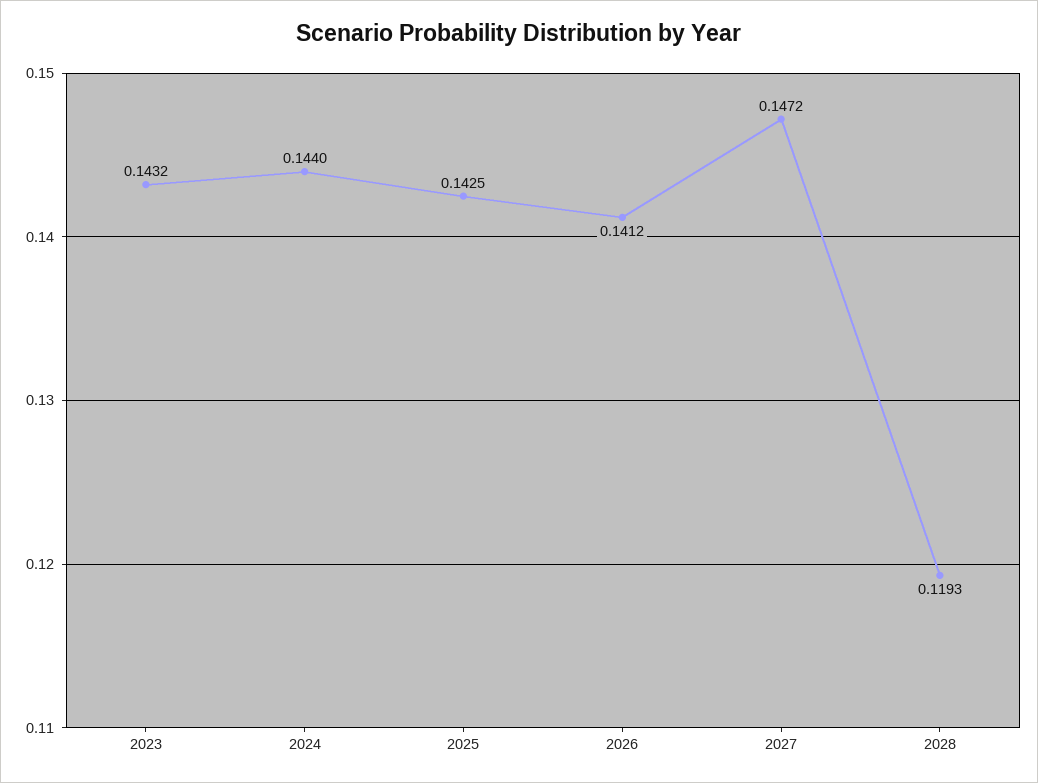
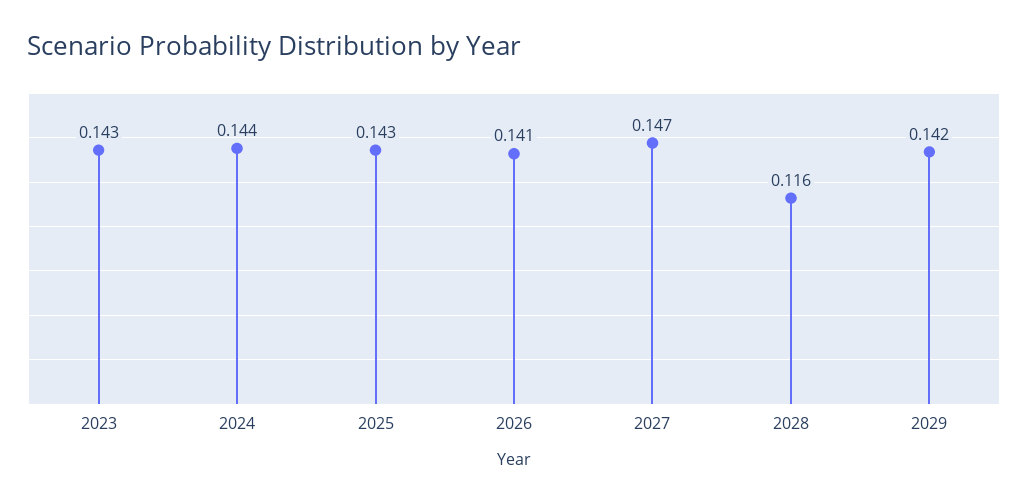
2028: 0.1193 -> 0.116
2029: none -> 0.142

